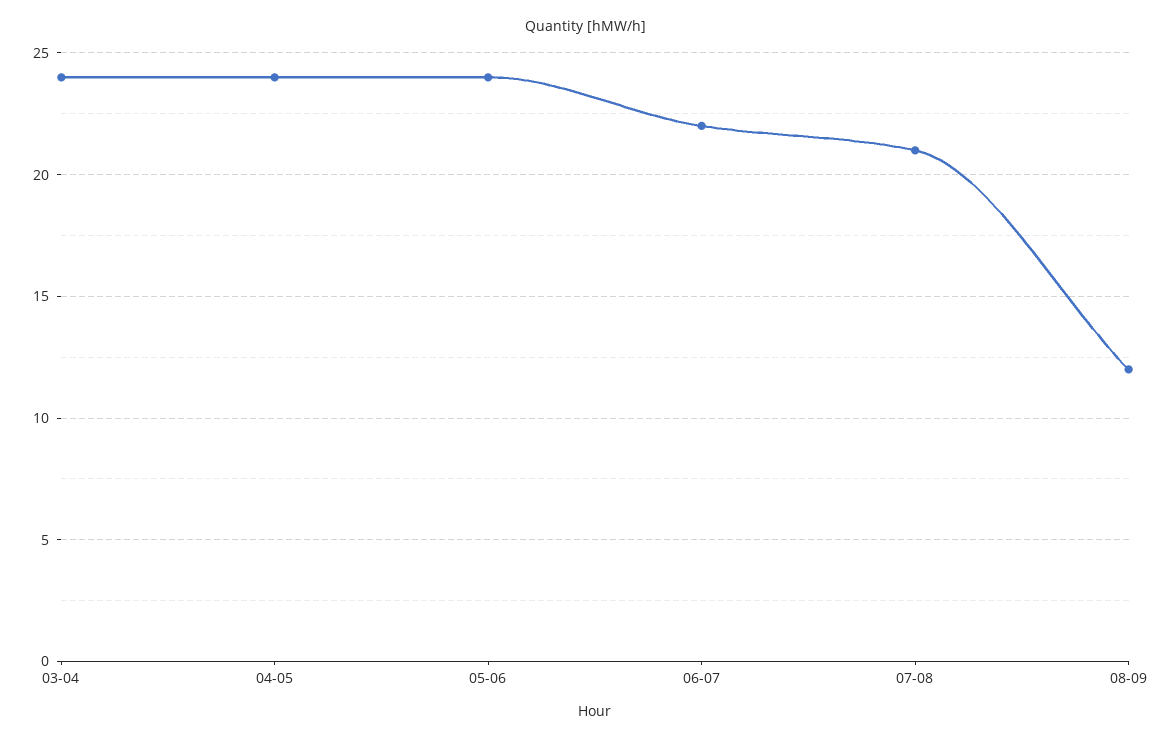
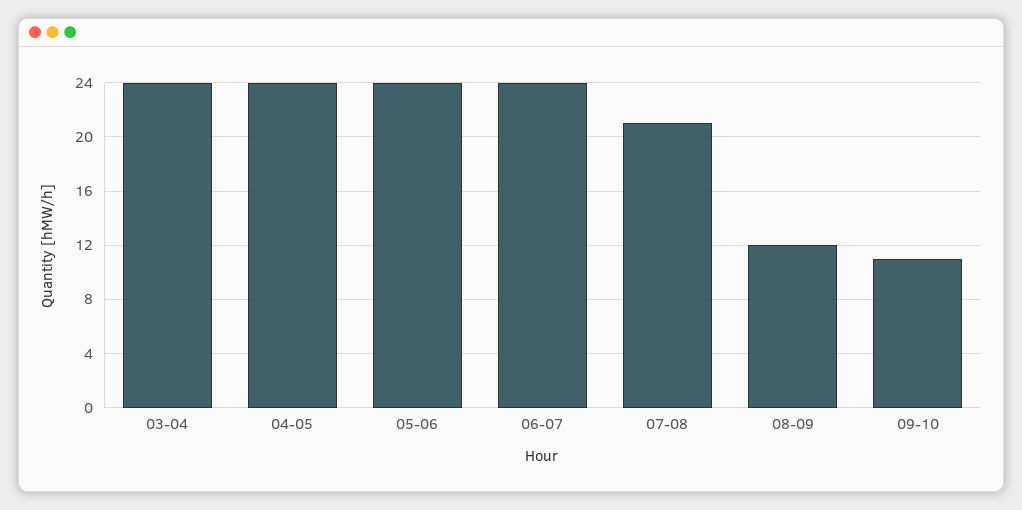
06-07: 22 -> 24
09-10: none -> 11

